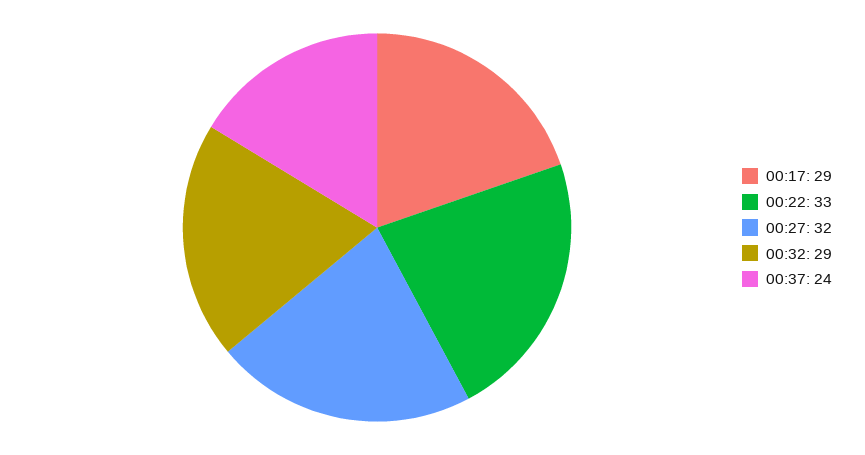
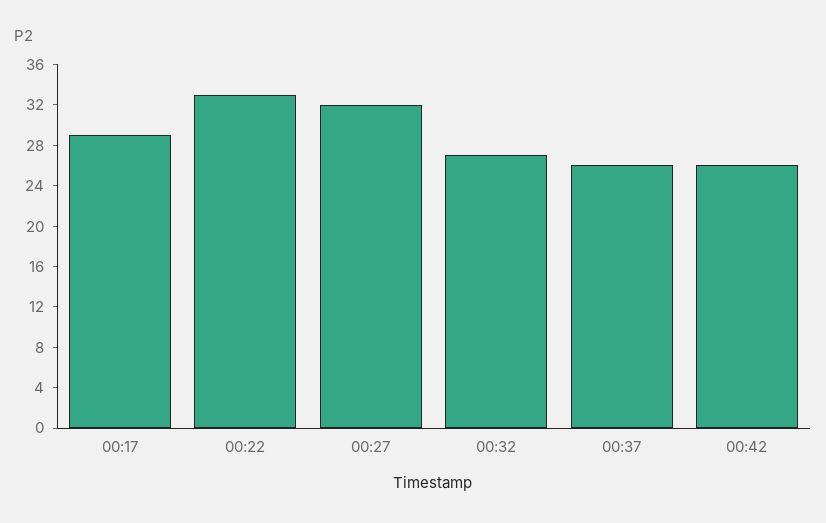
00:32: 29 -> 27
00:37: 24 -> 26
00:42: none -> 26

